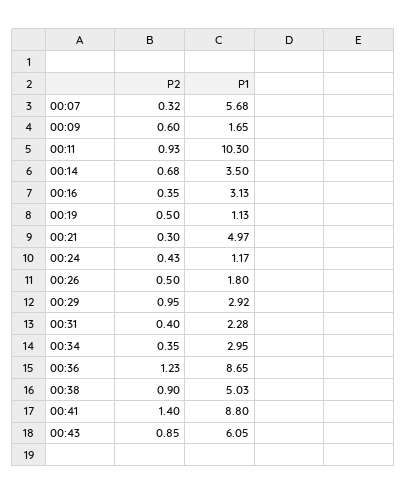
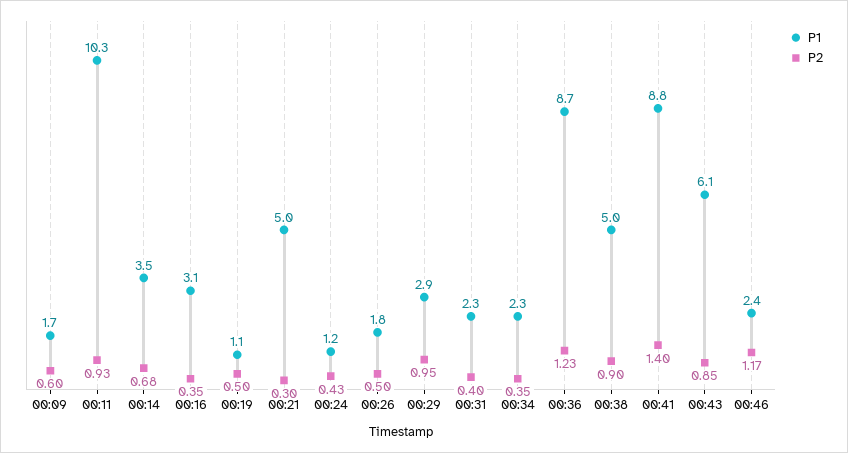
P2, 00:07: 0.32 -> none
P1, 00:07: 5.68 -> none
P1, 00:34: 2.95 -> 2.3
P1, 00:46: none -> 2.4
P2, 00:46: none -> 1.17

